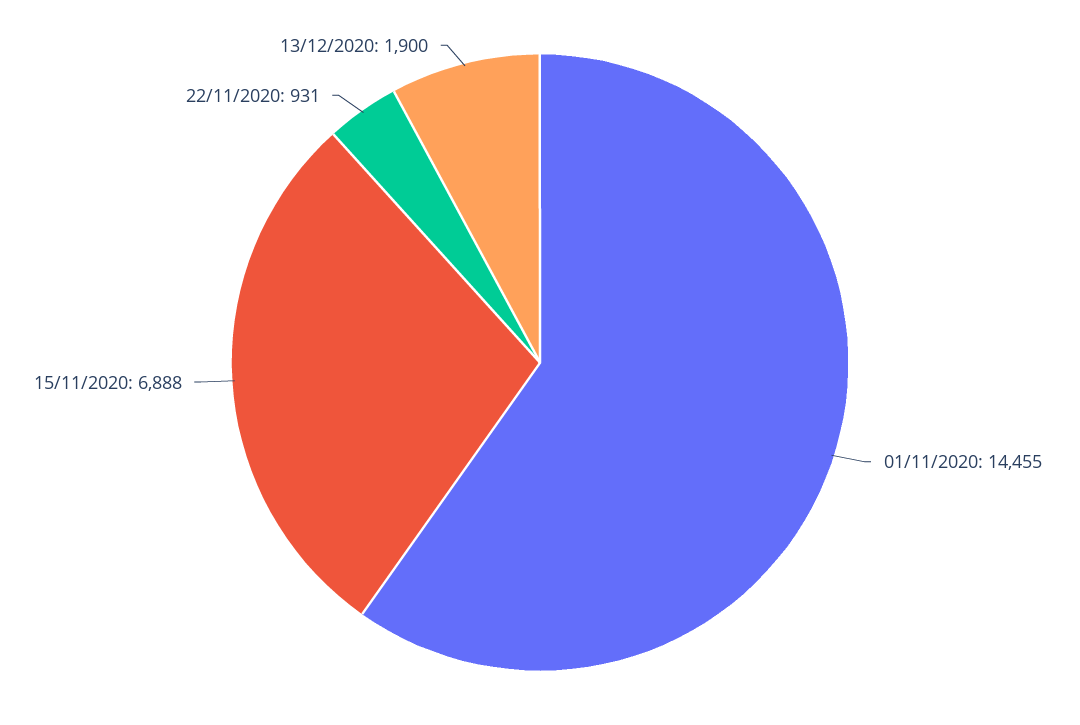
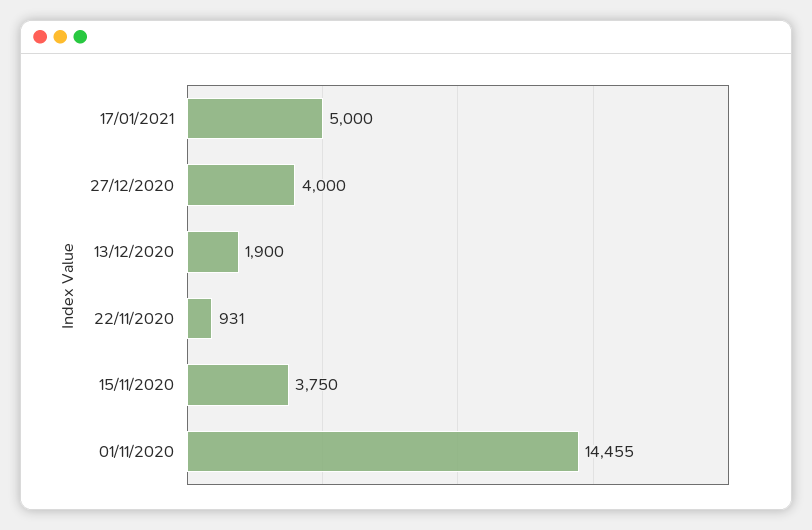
15/11/2020: 6888 -> 3750
17/01/2021: none -> 5000
27/12/2020: none -> 4000

